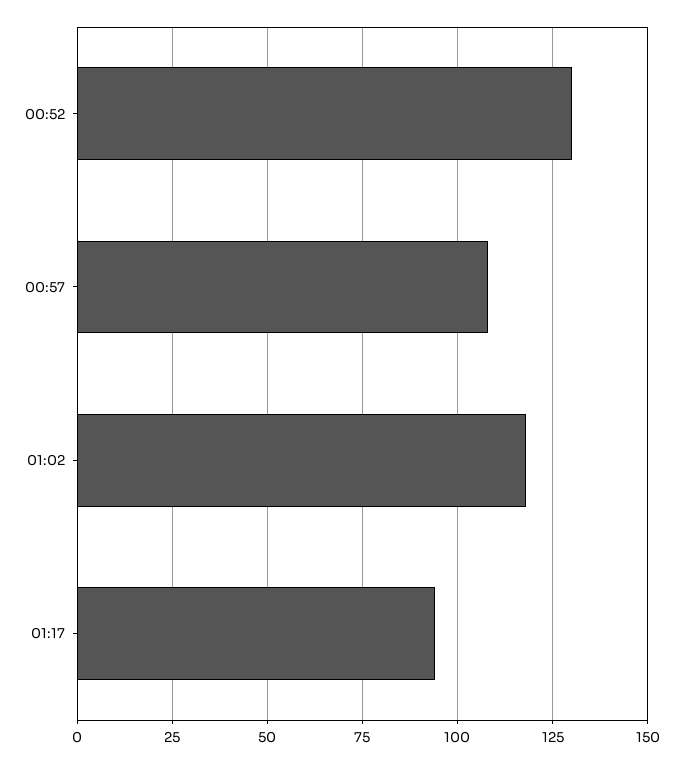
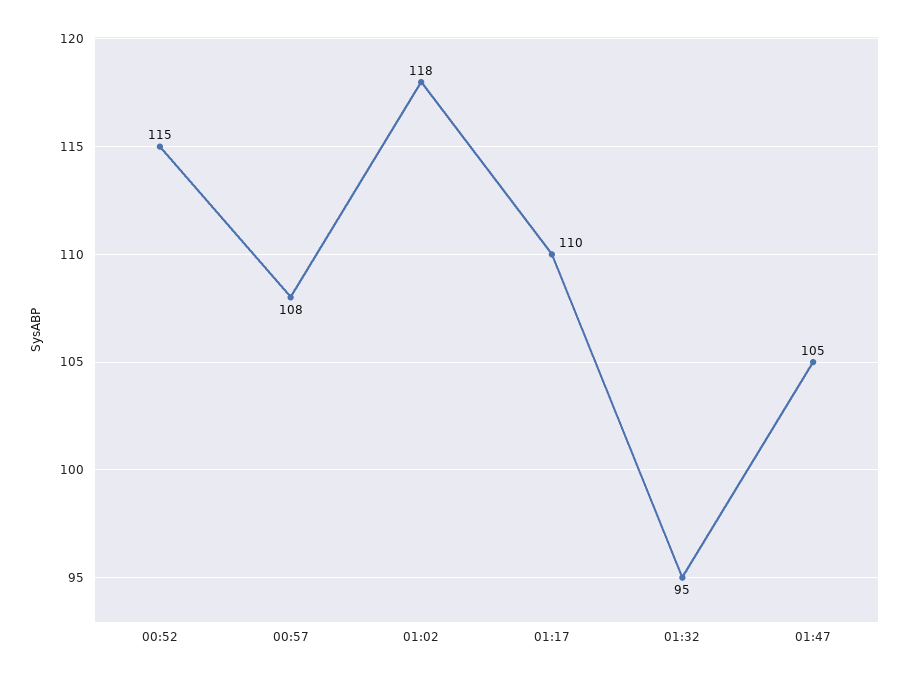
00:52: 130 -> 115
01:17: 95 -> 110
01:32: none -> 95
01:47: none -> 105

